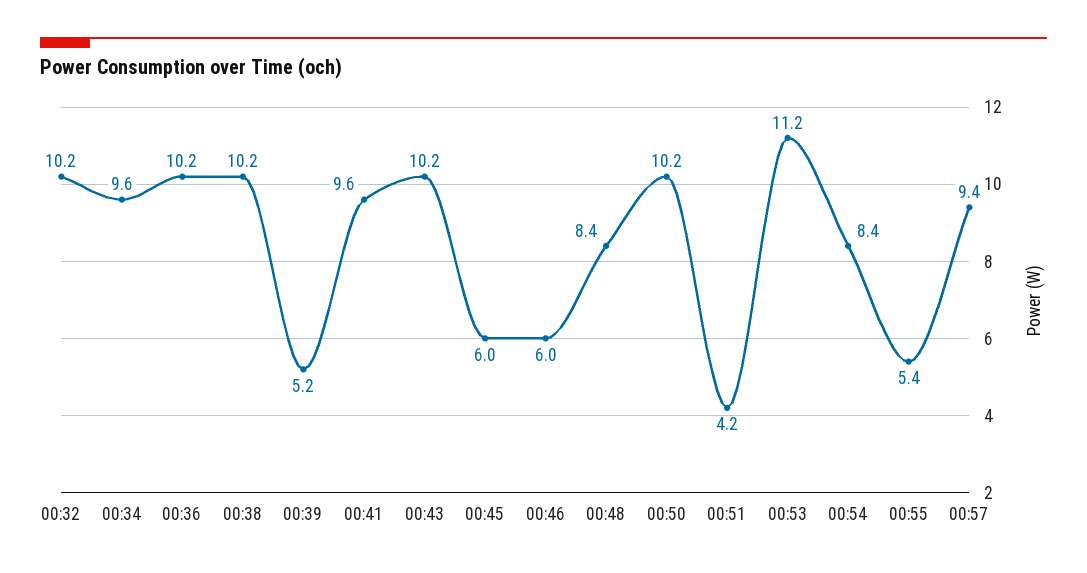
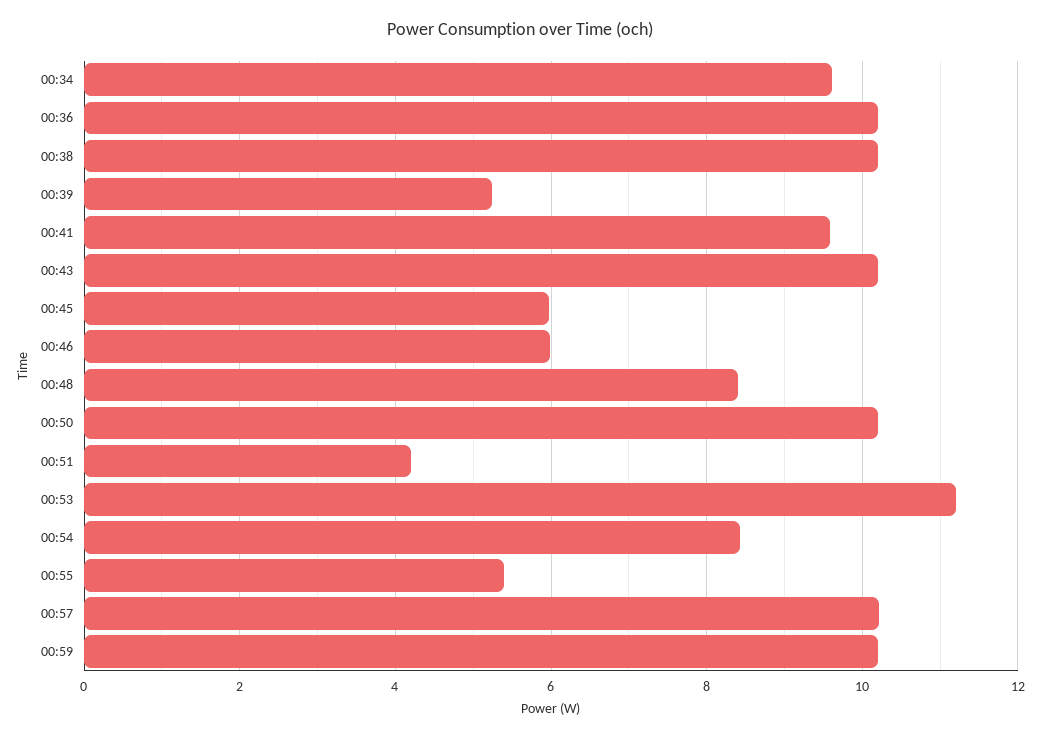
00:32: 10.2 -> none
00:57: 9.4 -> 10.2
00:59: none -> 10.2

